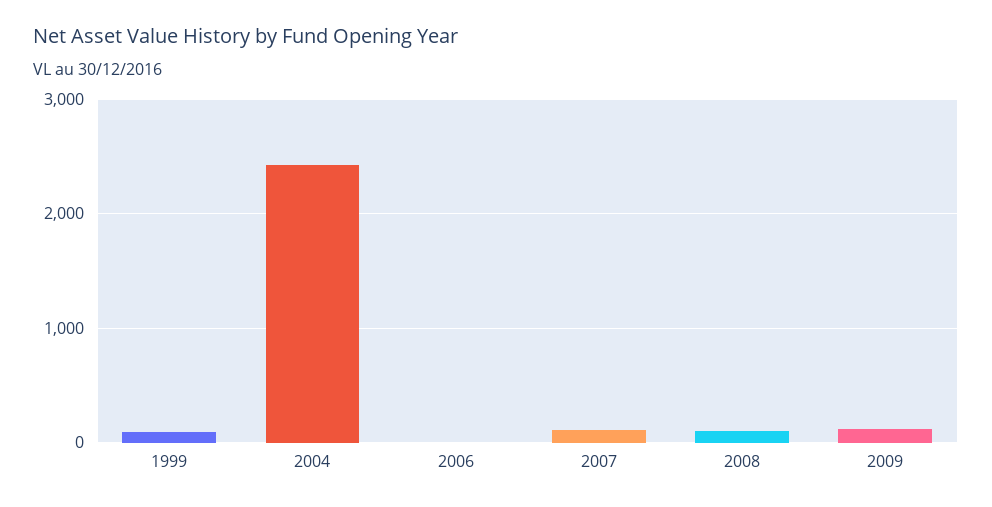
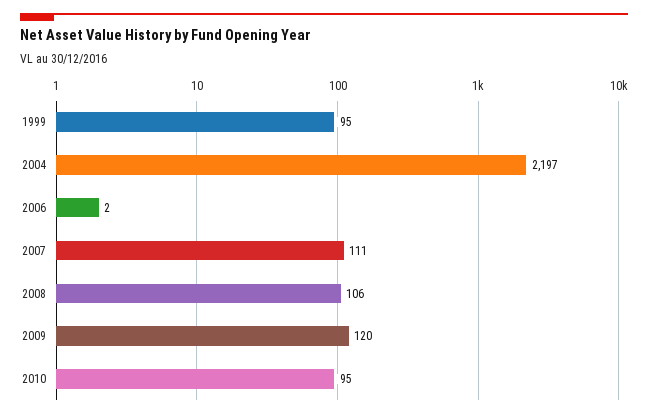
2004: 2400 -> 2197
2010: none -> 95

